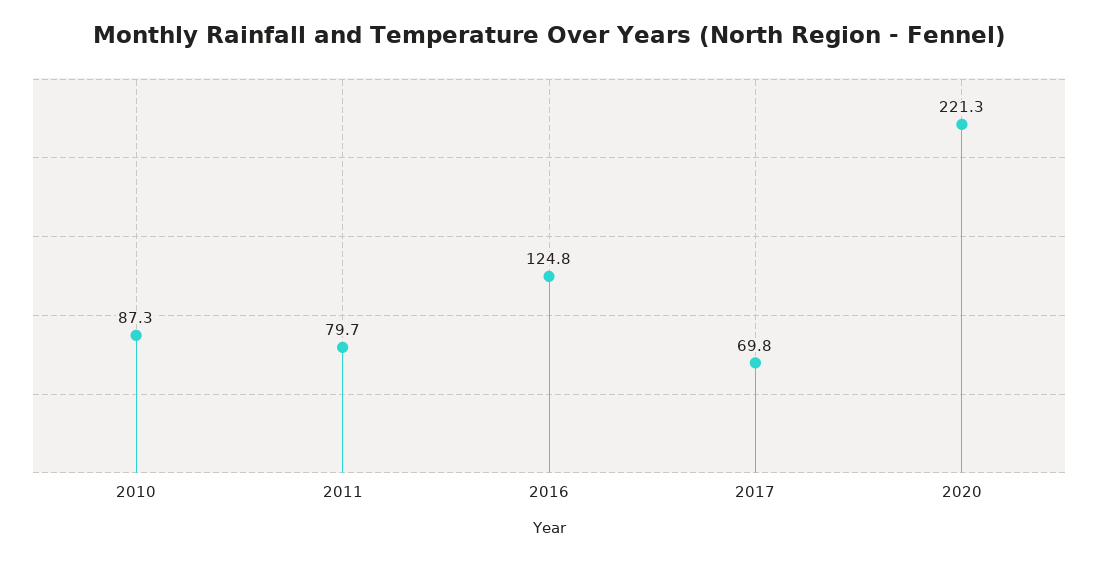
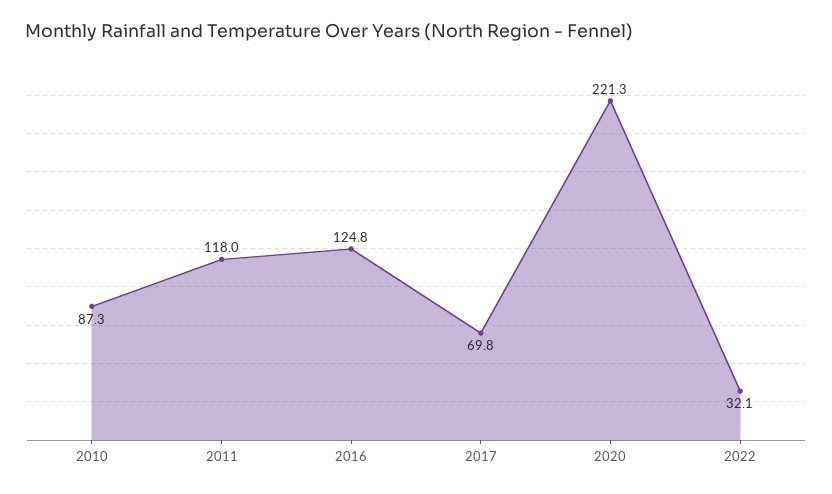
2011: 79.7 -> 118
2022: none -> 32.1

